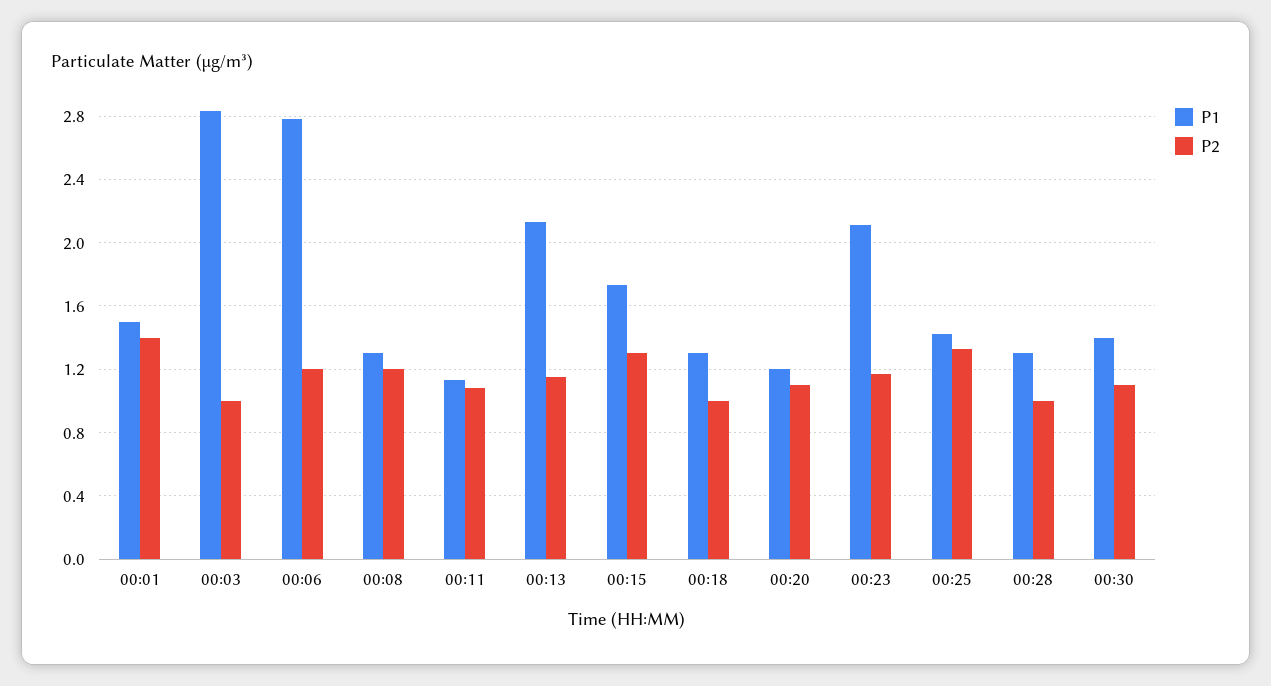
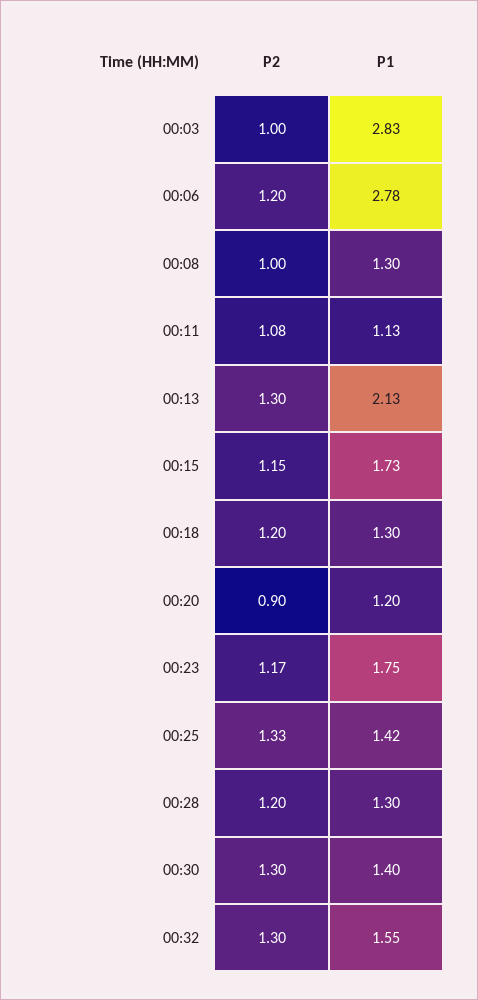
P1, 00:01: 1.5 -> none
P2, 00:01: 1.4 -> none
P2, 00:08: 1.2 -> 1
P2, 00:13: 1.15 -> 1.3
P2, 00:15: 1.3 -> 1.15
P2, 00:18: 1 -> 1.2
P2, 00:20: 1.1 -> 0.9
P1, 00:23: 2.1 -> 1.75
P2, 00:28: 1 -> 1.2
P2, 00:30: 1.1 -> 1.3
P2, 00:32: none -> 1.3
P1, 00:32: none -> 1.55

